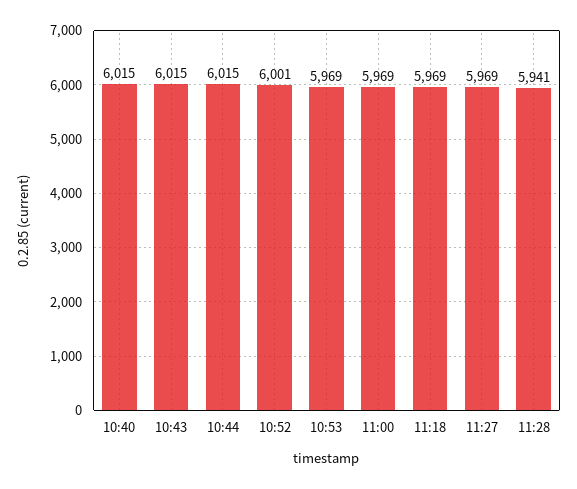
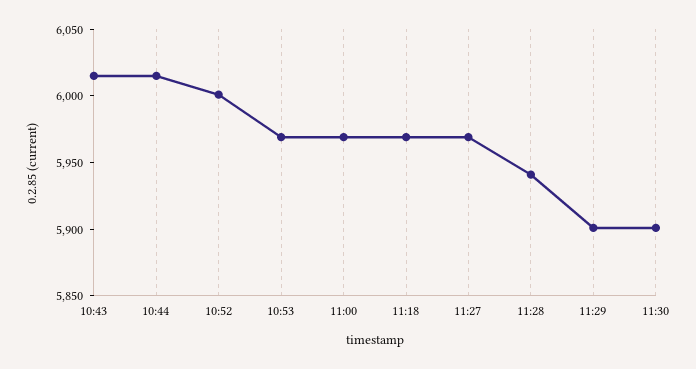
10:40: 6015 -> none
11:29: none -> 5900
11:30: none -> 5900

